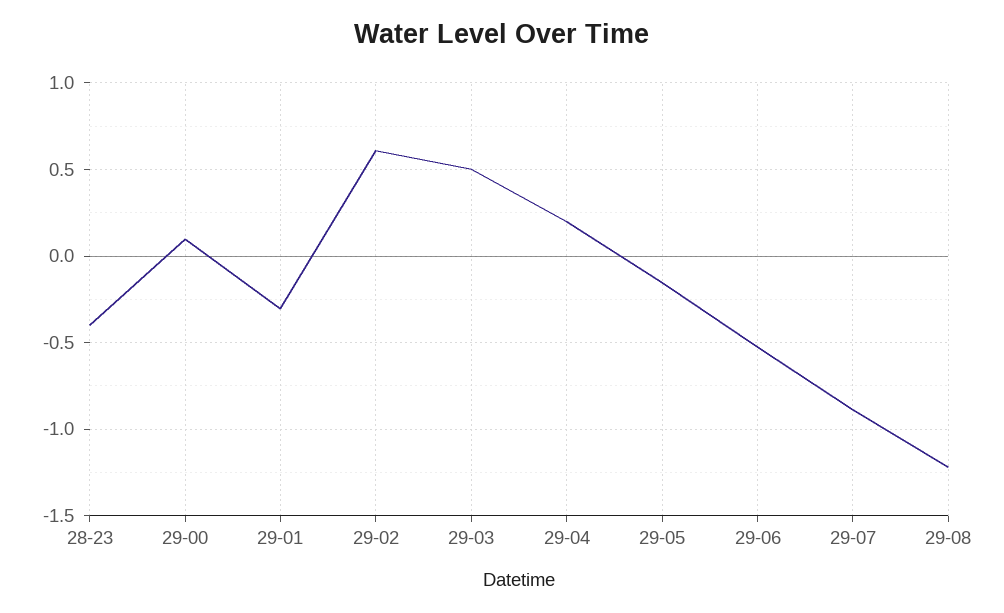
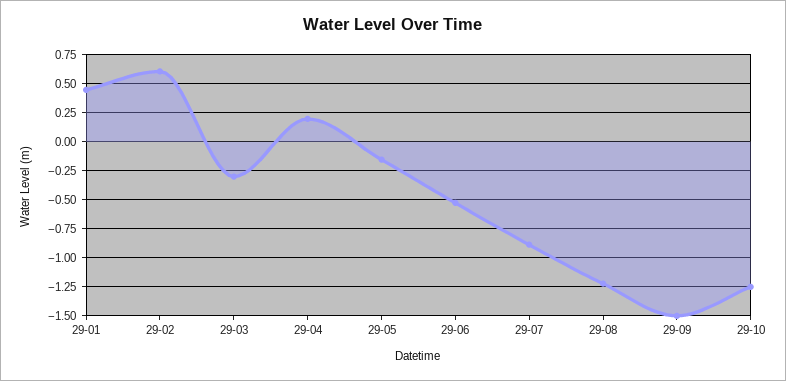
28-23: -0.4 -> none
29-00: 0.1 -> none
29-01: -0.3 -> 0.5
29-03: 0.5 -> -0.25
29-09: none -> -1.5
29-10: none -> -1.25

